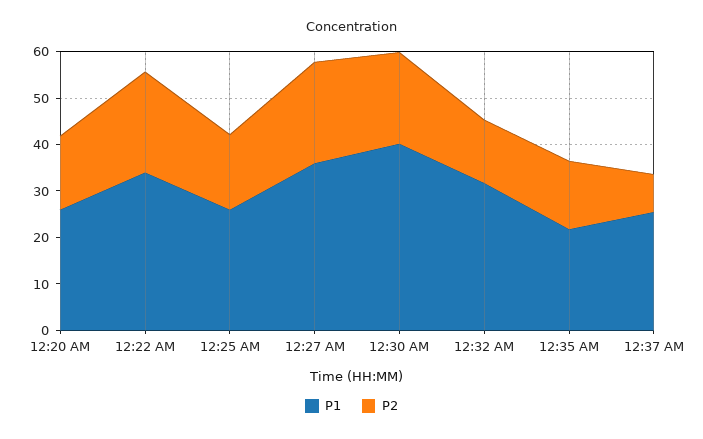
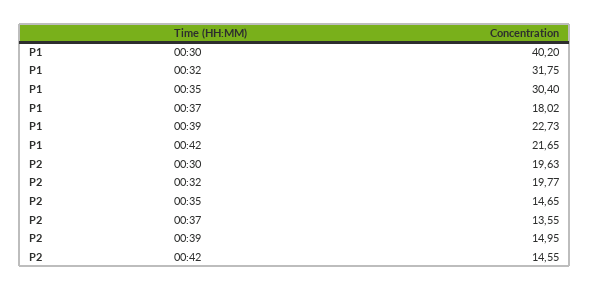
P1, 12:20 AM: 26 -> none
P2, 12:20 AM: 16 -> none
P1, 12:22 AM: 34 -> none
P2, 12:22 AM: 22 -> none
P1, 12:25 AM: 26 -> none
P2, 12:25 AM: 16 -> none
P1, 12:27 AM: 36 -> none
P2, 12:27 AM: 22 -> none
P2, 12:32 AM: 14 -> 19.77
P1, 12:35 AM: 22 -> 30.4
P1, 12:37 AM: 26 -> 18.02
P2, 12:37 AM: 8 -> 13.55
P1, 00:39: none -> 22.73
P1, 00:42: none -> 21.65
P2, 00:39: none -> 14.95
P2, 00:42: none -> 14.55

